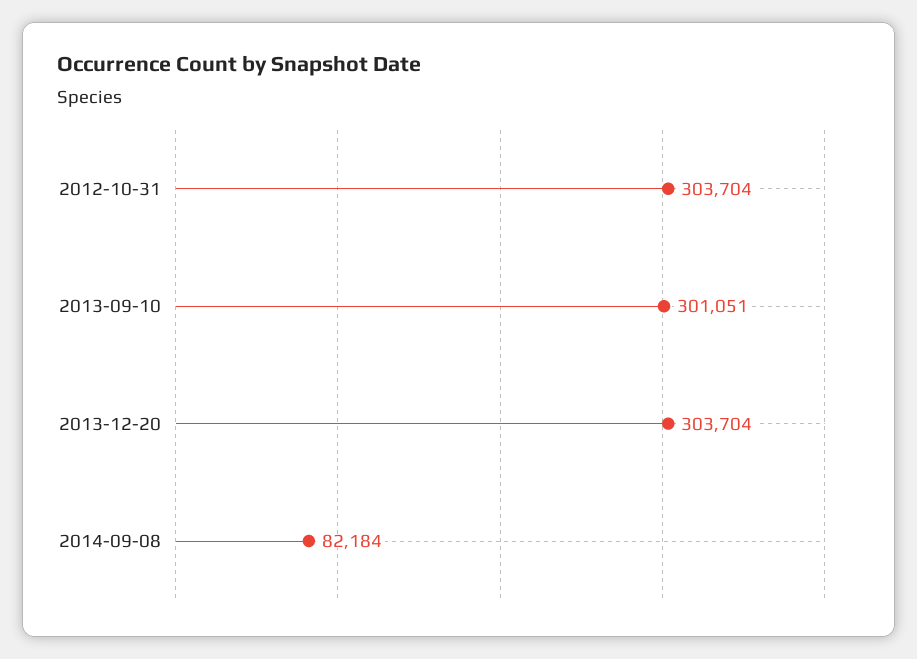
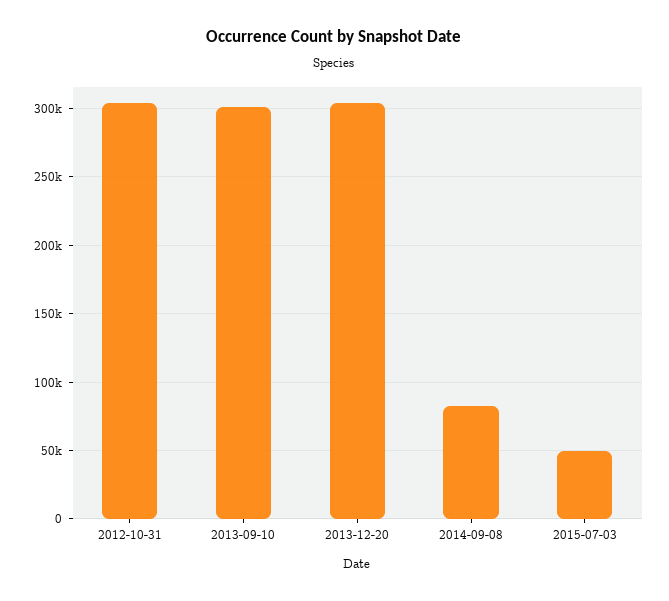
2015-07-03: none -> 50000

